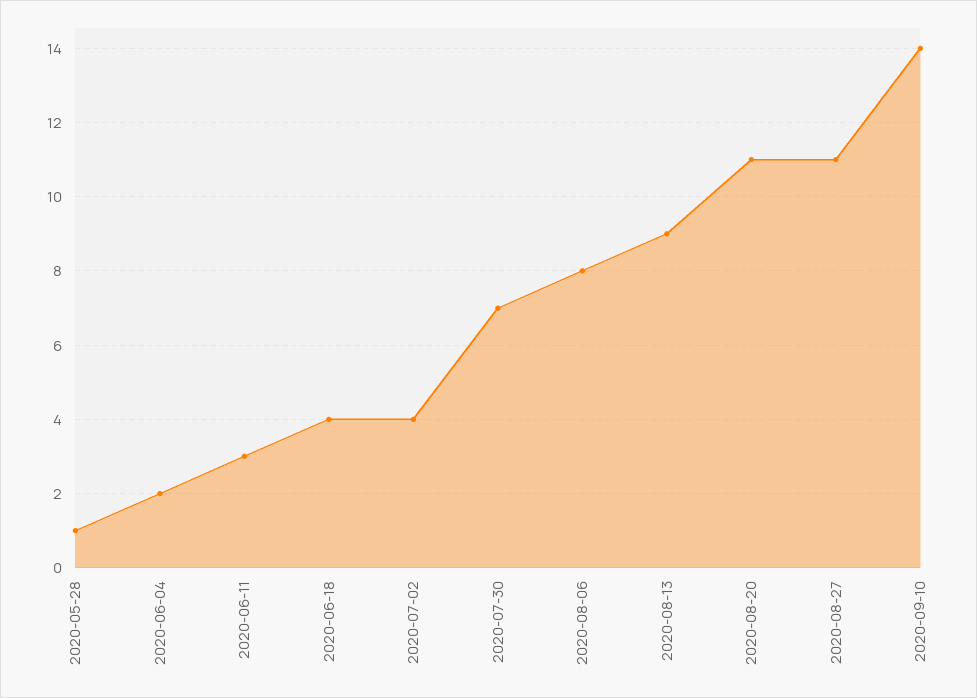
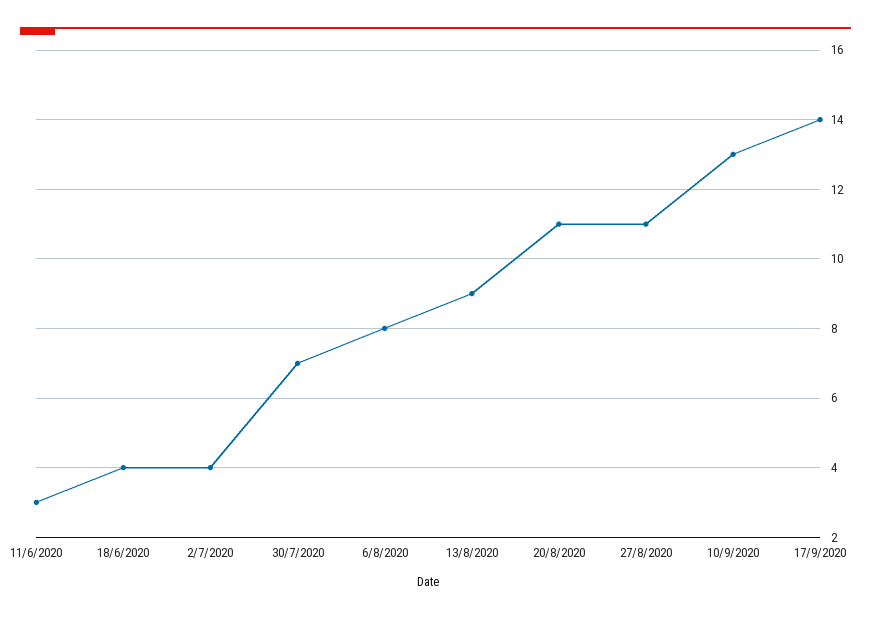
2020-05-28: 1 -> none
2020-06-04: 2 -> none
2020-09-10: 14 -> 13
17/9/2020: none -> 14

